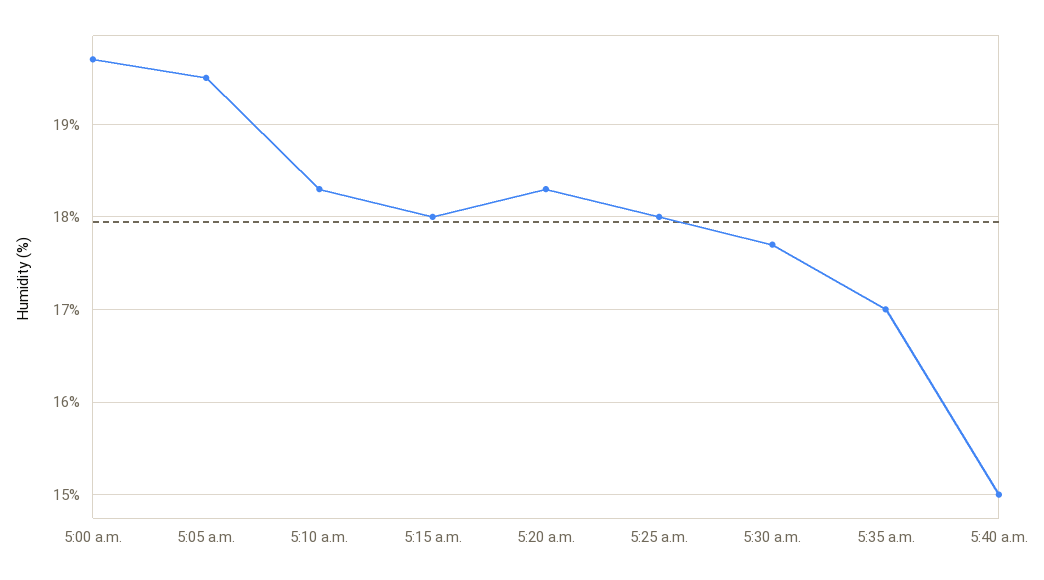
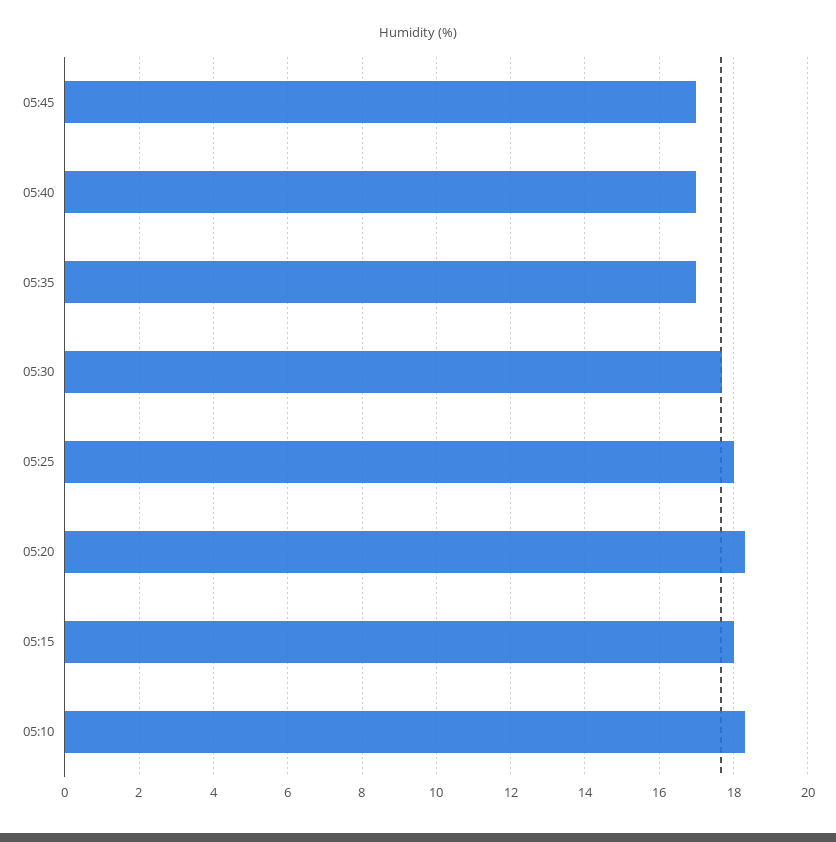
5:00 a.m.: 19.7 -> none
5:05 a.m.: 19.5 -> none
5:40 a.m.: 15 -> 17
05:45: none -> 17

